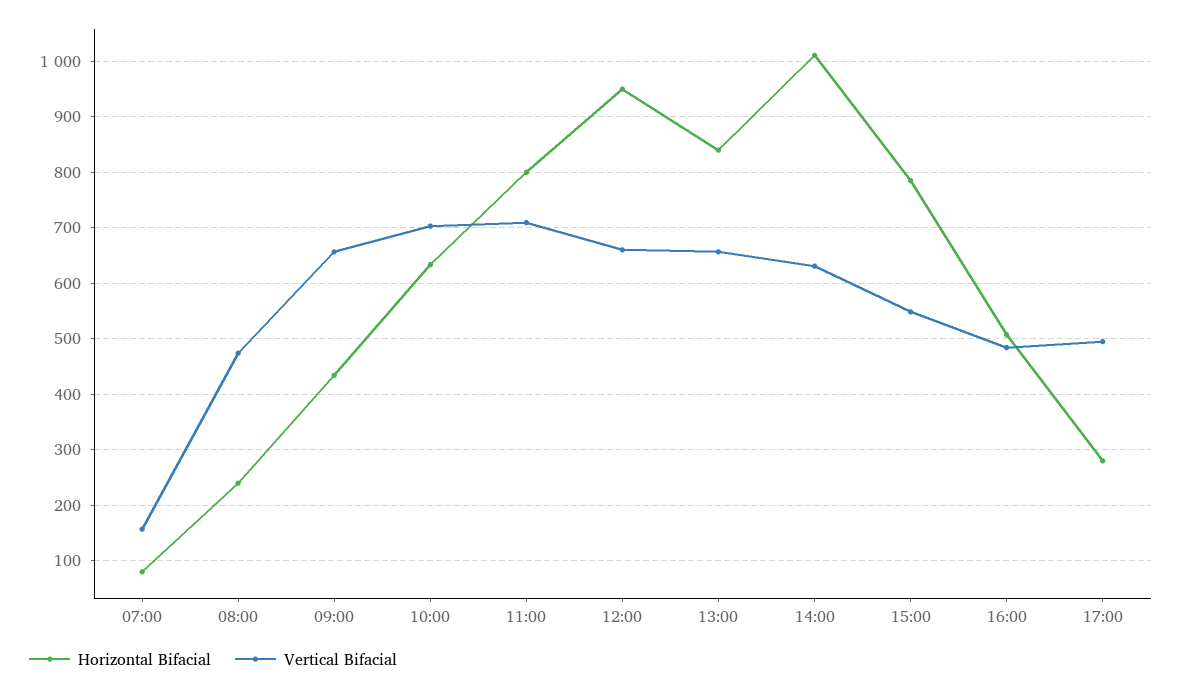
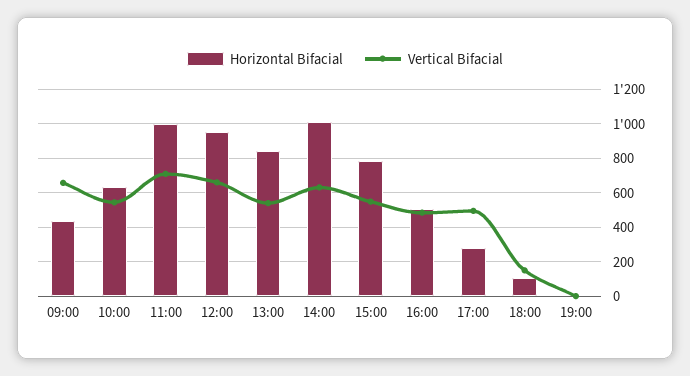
Horizontal Bifacial, 07:00: 80 -> none
Vertical Bifacial, 07:00: 160 -> none
Horizontal Bifacial, 08:00: 240 -> none
Vertical Bifacial, 08:00: 480 -> none
Vertical Bifacial, 10:00: 700 -> 550
Horizontal Bifacial, 11:00: 800 -> 1000
Vertical Bifacial, 13:00: 660 -> 550
Horizontal Bifacial, 18:00: none -> 100
Vertical Bifacial, 18:00: none -> 150
Horizontal Bifacial, 19:00: none -> 0
Vertical Bifacial, 19:00: none -> 0

